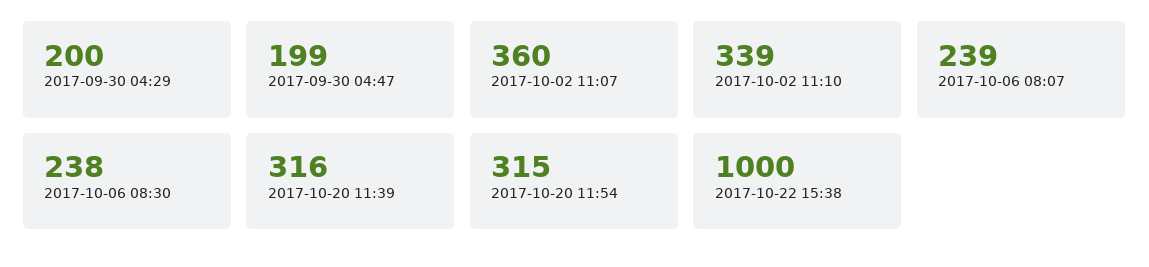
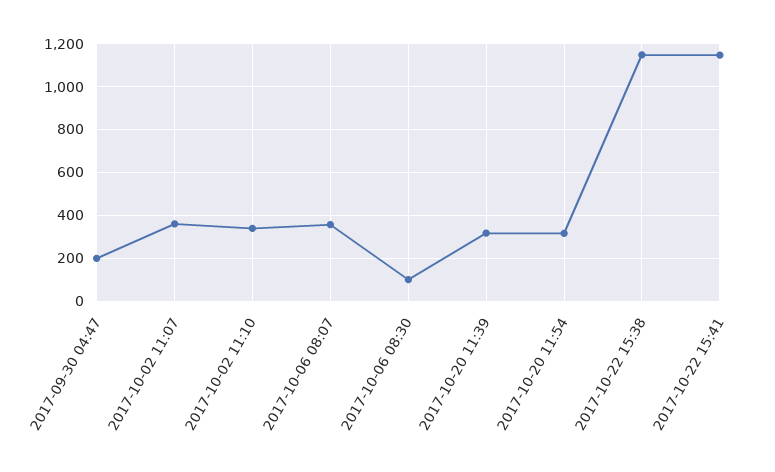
2017-09-30 04:29: 200 -> none
2017-10-06 08:07: 239 -> 350
2017-10-06 08:30: 238 -> 100
2017-10-22 15:38: 1000 -> 1150
2017-10-22 15:41: none -> 1150

